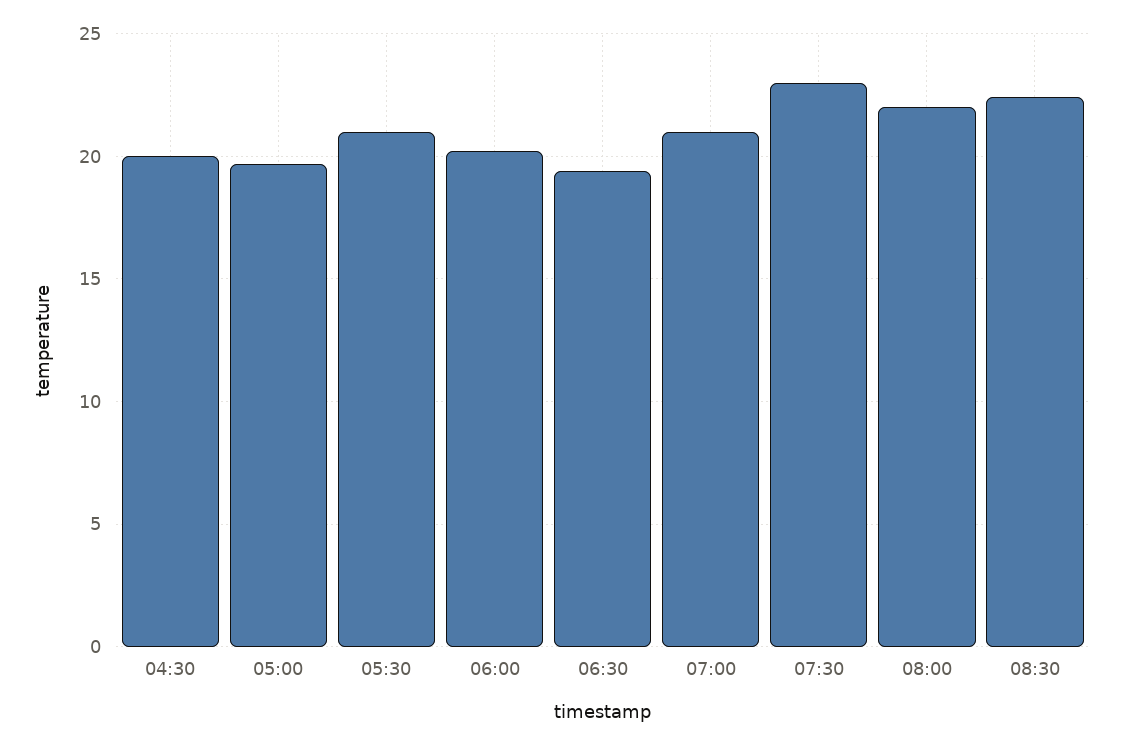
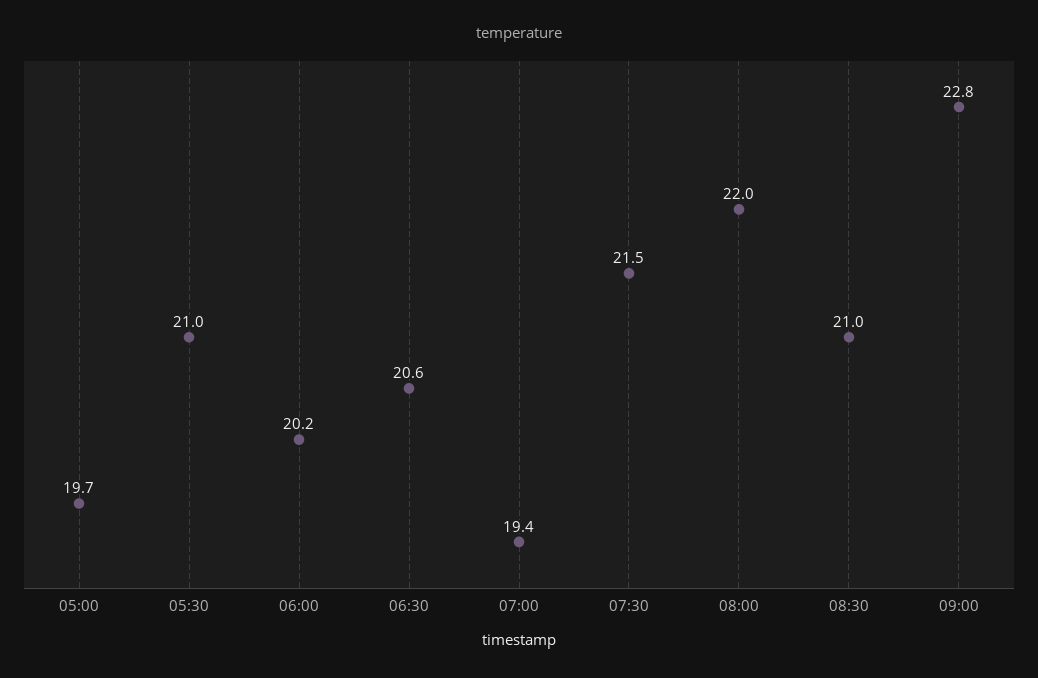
04:30: 20 -> none
06:30: 19.5 -> 20.6
07:00: 21 -> 19.4
07:30: 23 -> 21.5
08:30: 22.5 -> 21
09:00: none -> 22.8

